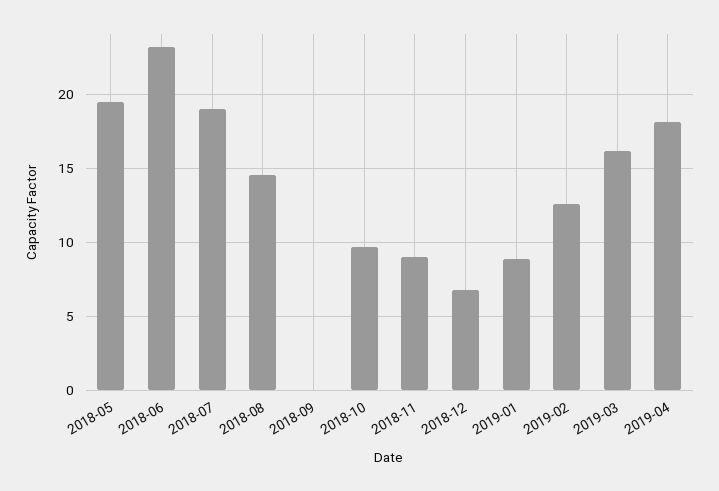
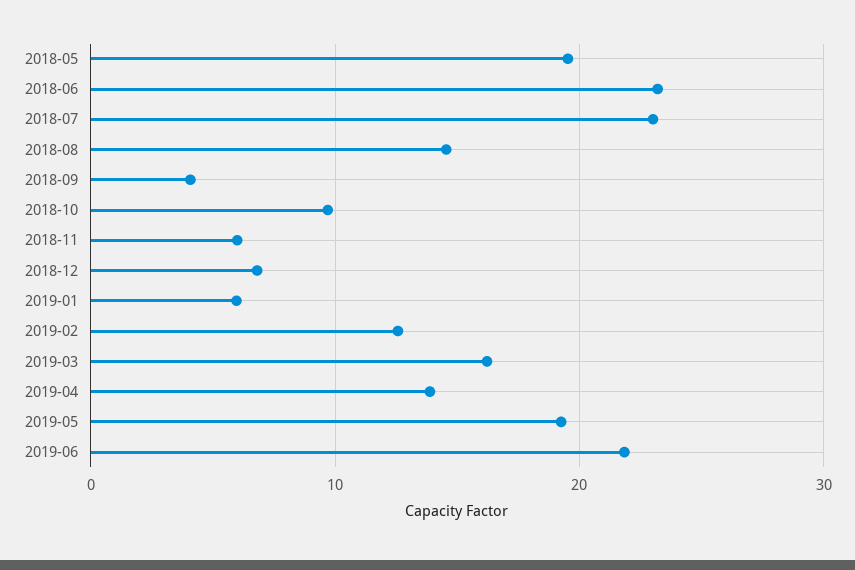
2018-07: 19 -> 23
2018-09: 0 -> 4
2018-11: 9 -> 6
2019-01: 9 -> 6
2019-04: 18 -> 14
2019-05: none -> 19
2019-06: none -> 22

